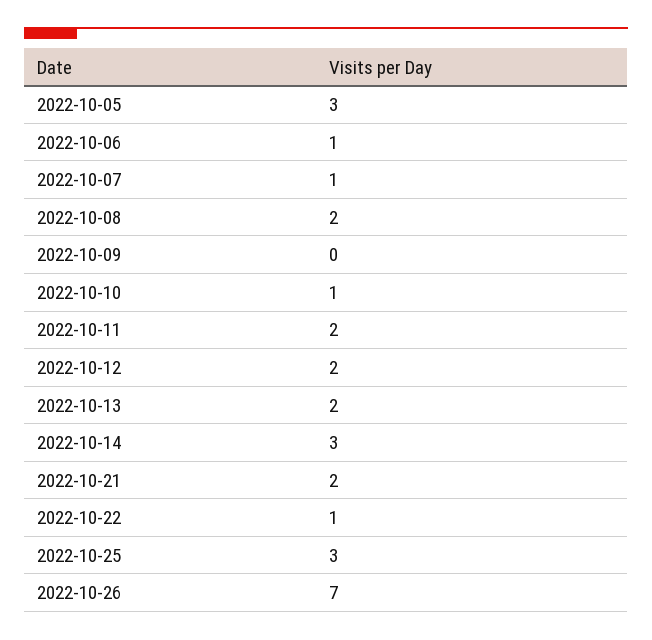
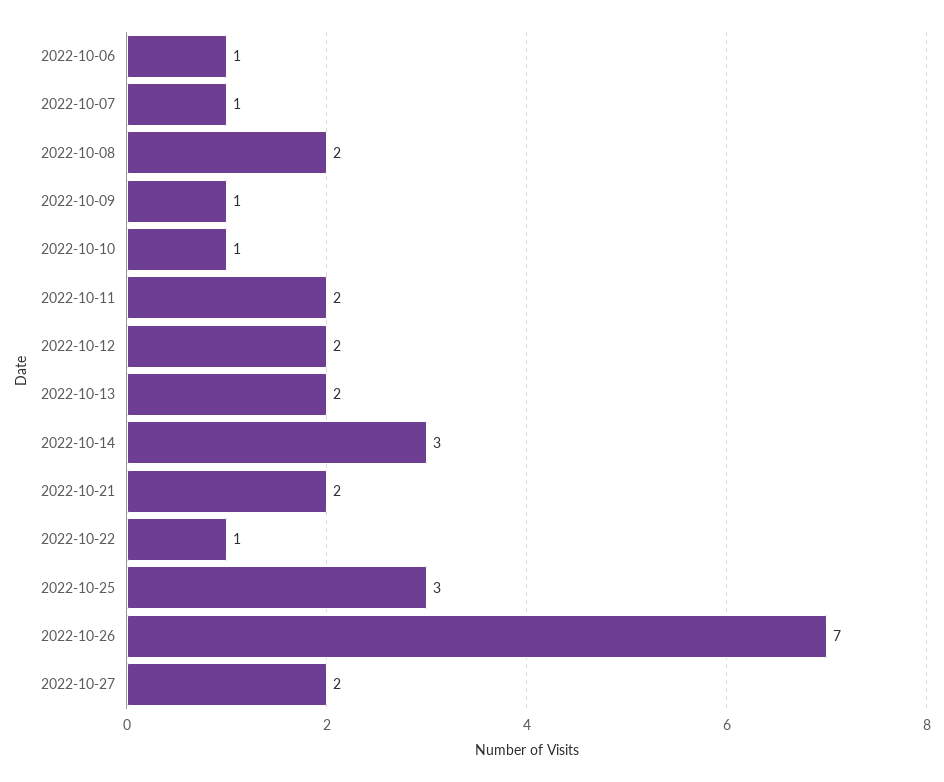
2022-10-05: 3 -> none
2022-10-09: 0 -> 1
2022-10-27: none -> 2

